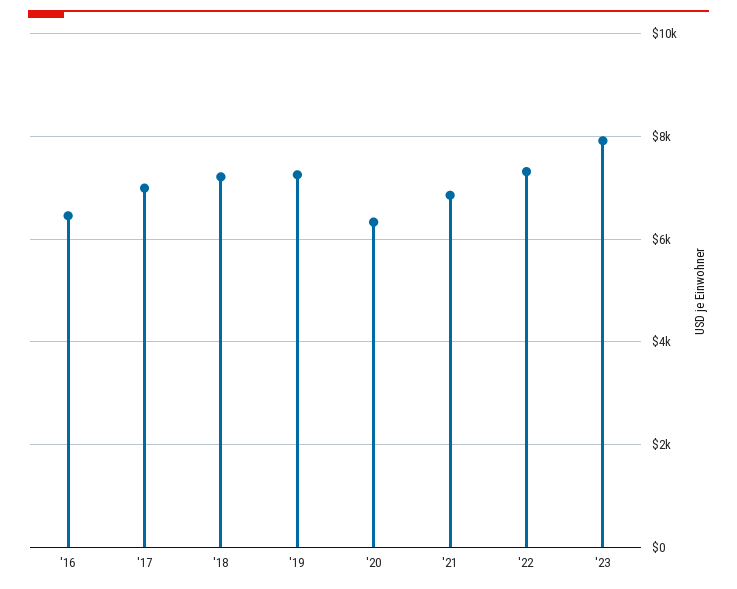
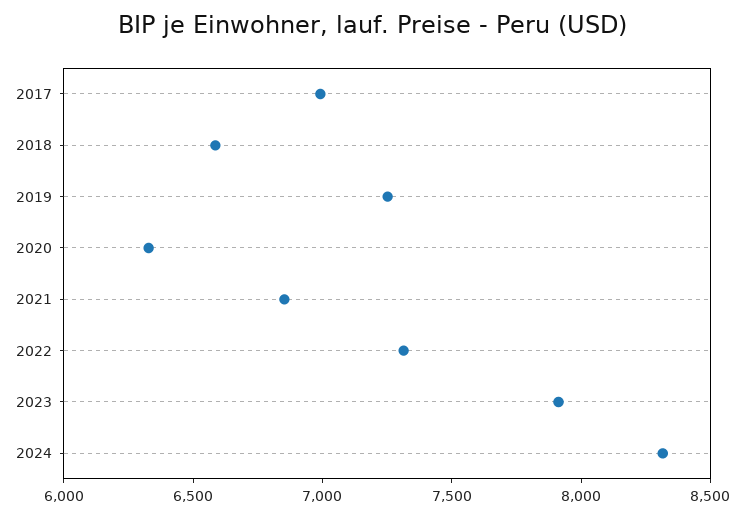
'16: 6400 -> none
'18: 7200 -> 6600
2024: none -> 8300

